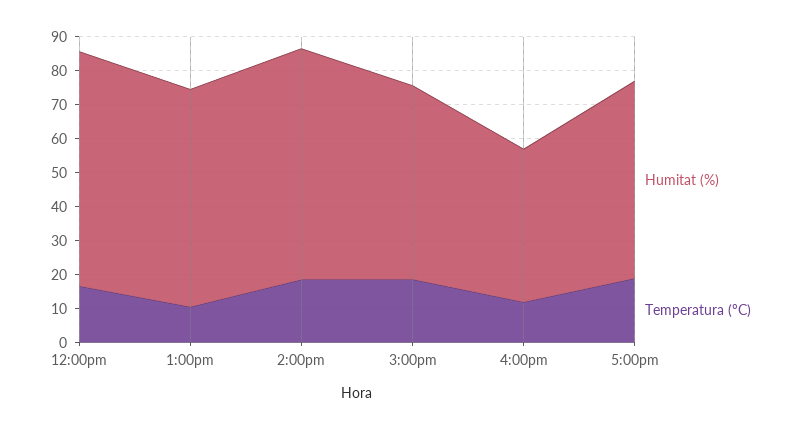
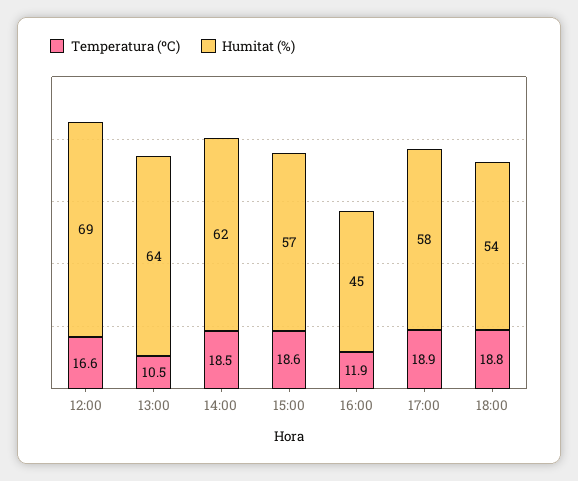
Humitat (%), 2:00pm: 67.5 -> 62
Temperatura (ºC), 18:00: none -> 18.8
Humitat (%), 18:00: none -> 54

